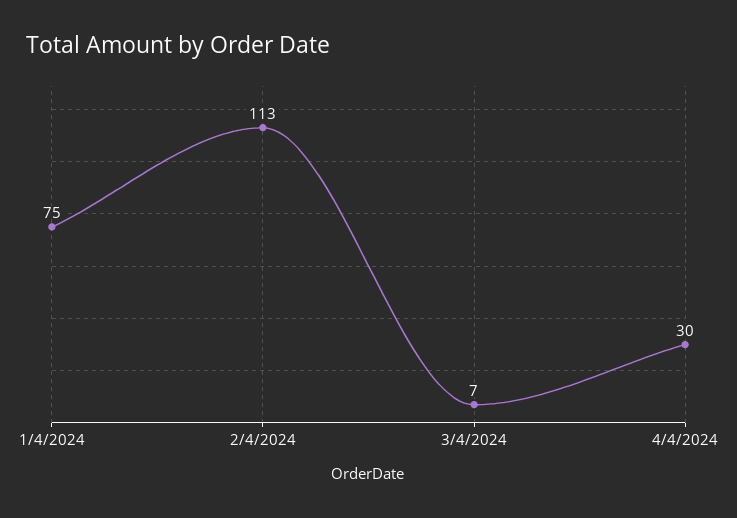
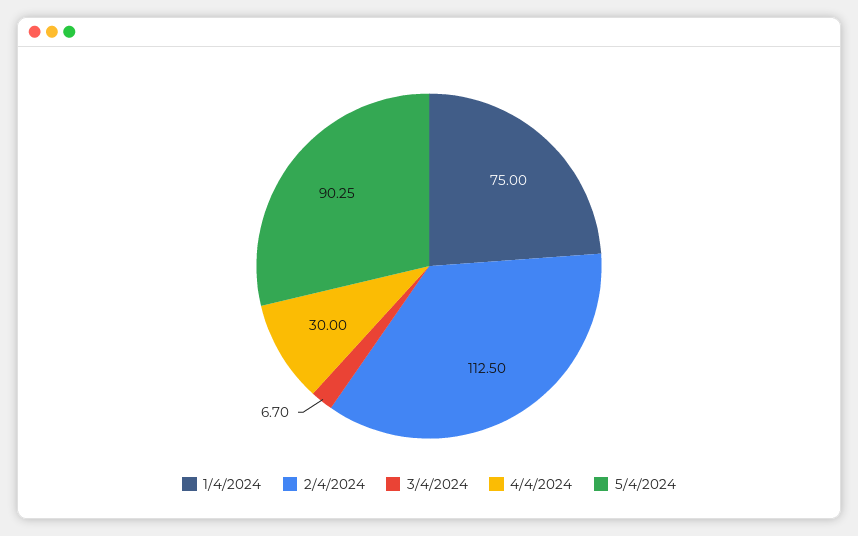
5/4/2024: none -> 90.25

